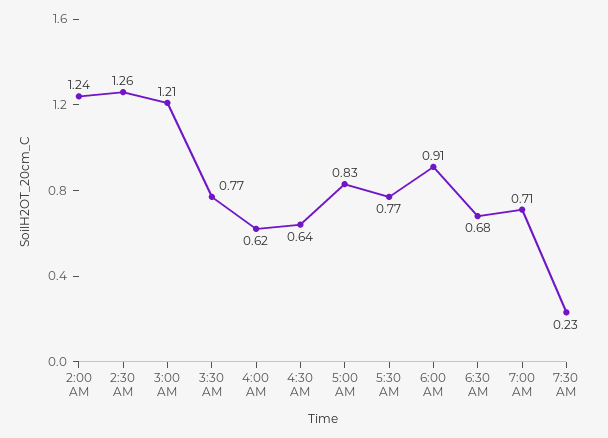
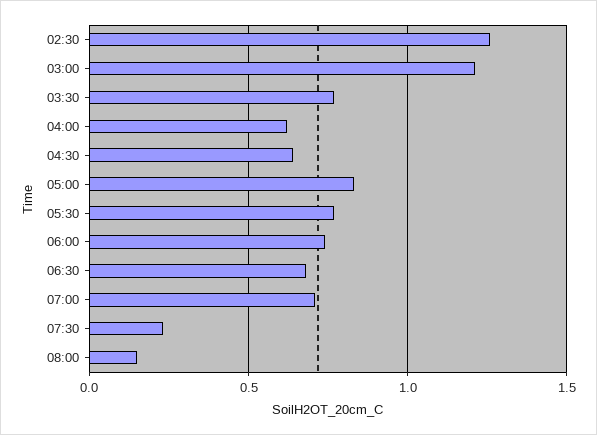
2:00 AM: 1.24 -> none
6:00 AM: 0.91 -> 0.75
08:00: none -> 0.15

